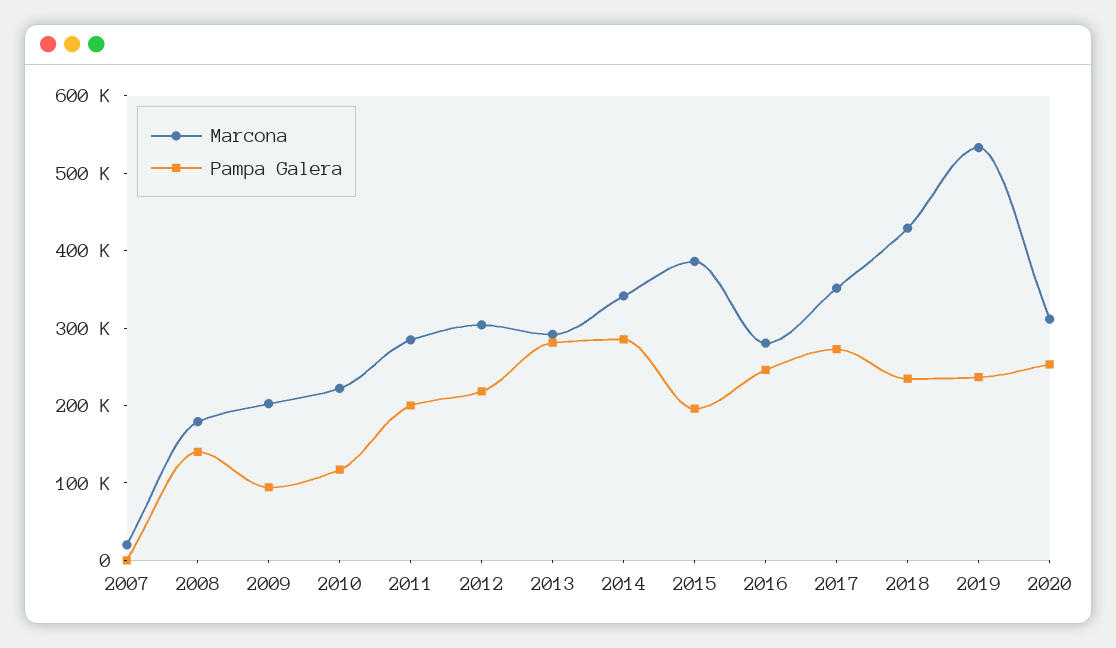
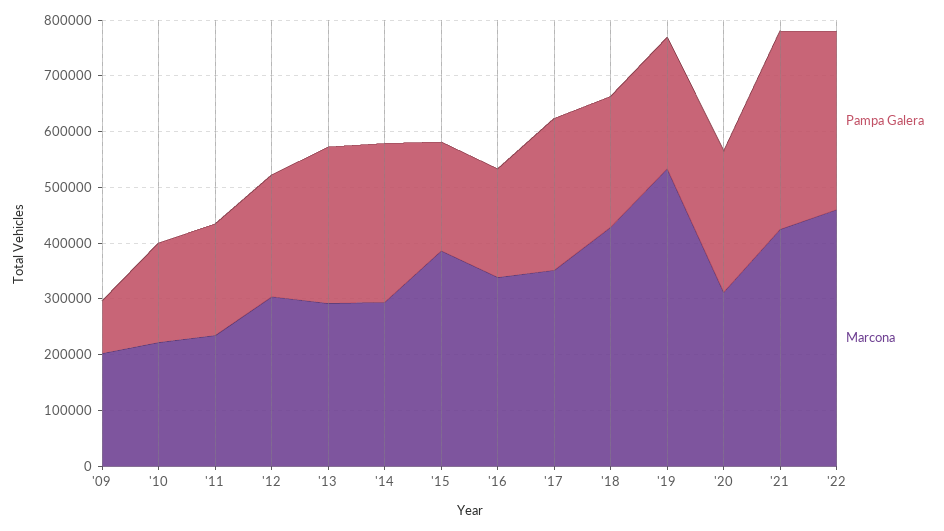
Marcona, 2007: 20000 -> none
Pampa Galera, 2007: 0 -> none
Marcona, 2008: 180000 -> none
Pampa Galera, 2008: 140000 -> none
Pampa Galera, 2010: 120000 -> 180000
Marcona, 2011: 280000 -> 240000
Marcona, 2014: 340000 -> 300000
Marcona, 2016: 280000 -> 340000
Pampa Galera, 2016: 240000 -> 200000
Pampa Galera, '21: none -> 360000
Marcona, '21: none -> 420000
Pampa Galera, '22: none -> 320000
Marcona, '22: none -> 460000

